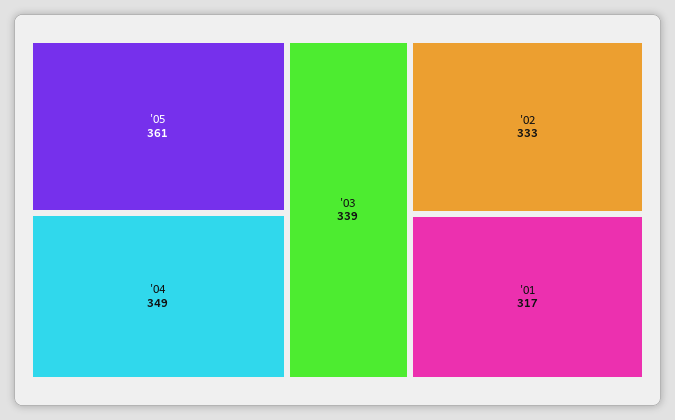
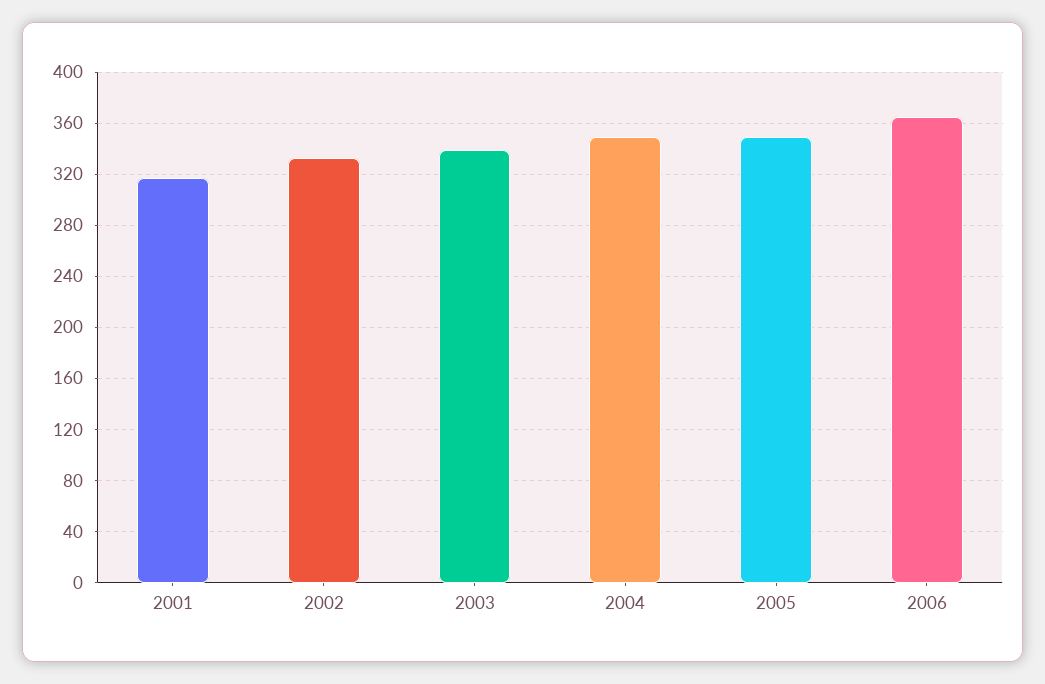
'05: 361 -> 350
2006: none -> 365

